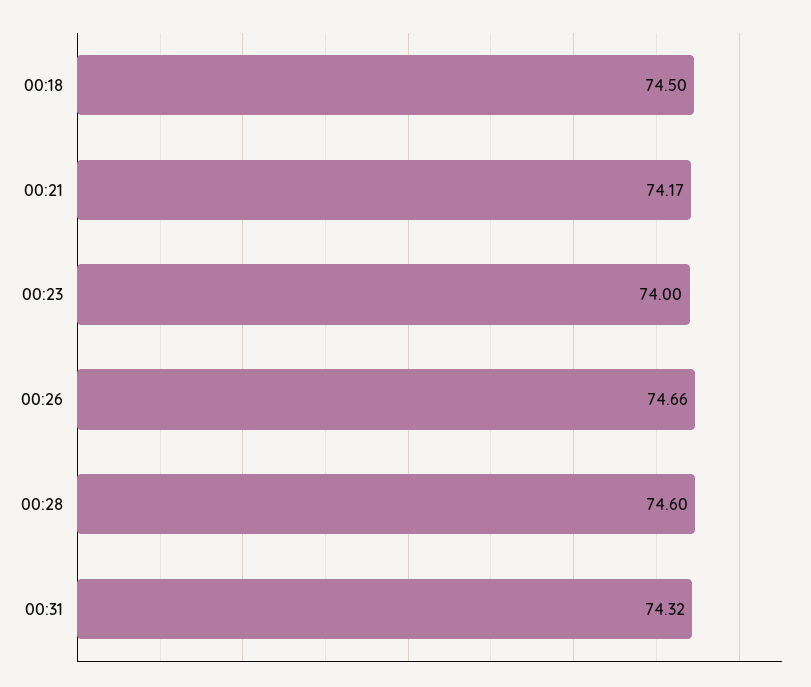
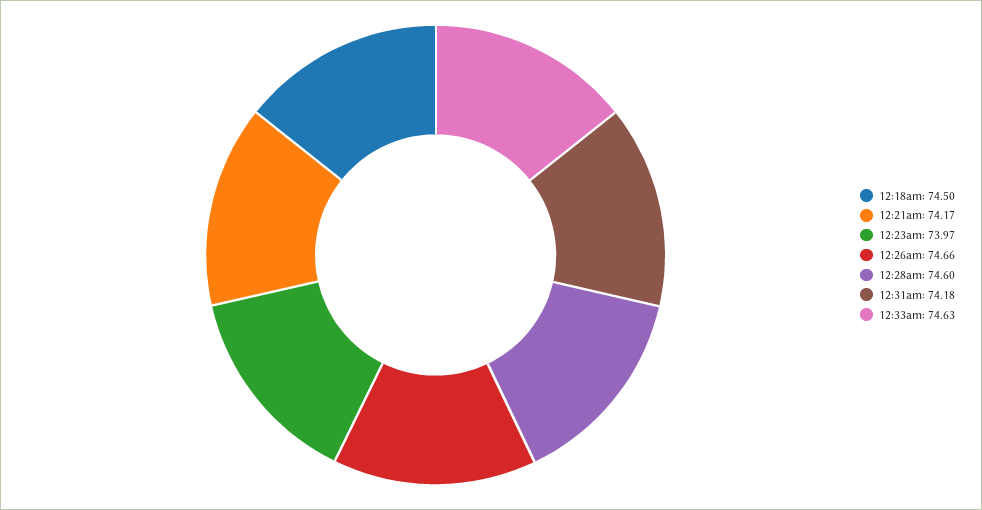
00:23: 74 -> 73.97
00:31: 74.32 -> 74.18
12:33am: none -> 74.63

